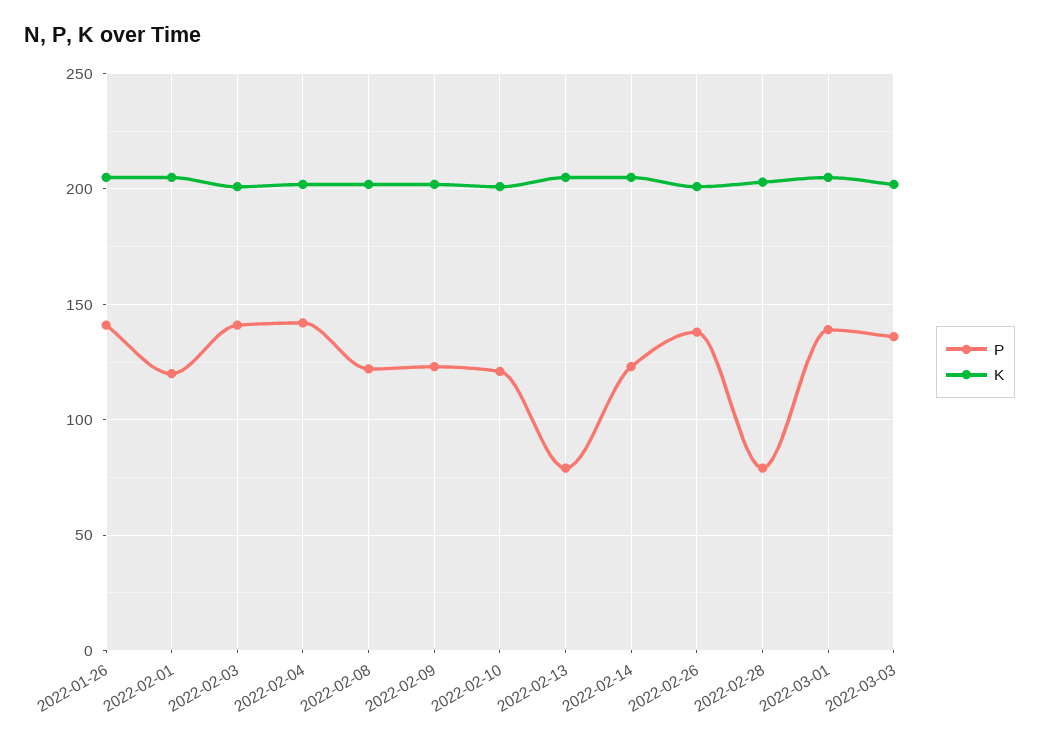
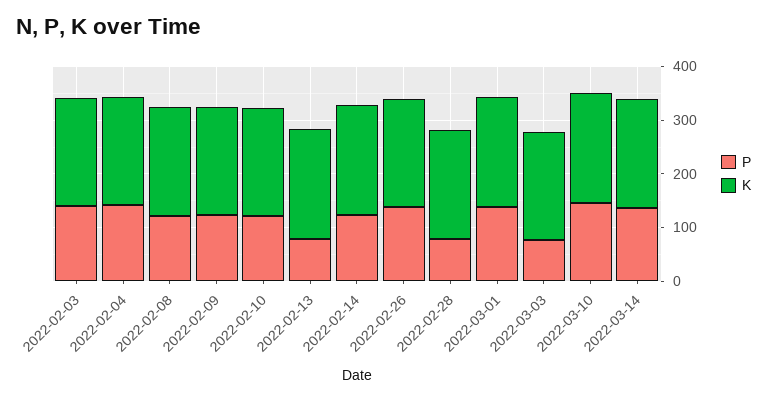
P, 2022-01-26: 140 -> none
K, 2022-01-26: 205 -> none
P, 2022-02-01: 120 -> none
K, 2022-02-01: 205 -> none
P, 2022-03-03: 135 -> 80
P, 2022-03-10: none -> 140
K, 2022-03-10: none -> 200
P, 2022-03-14: none -> 140
K, 2022-03-14: none -> 200

